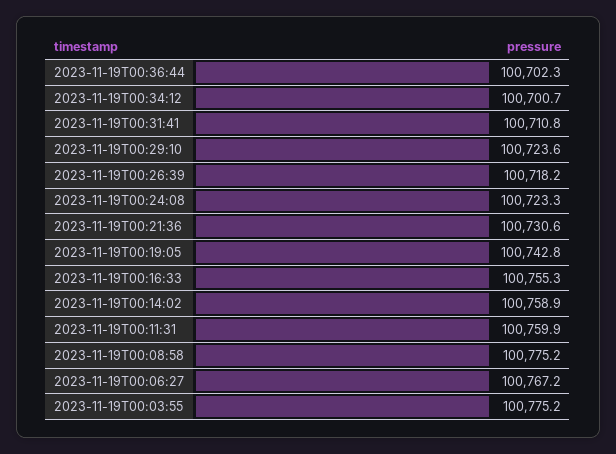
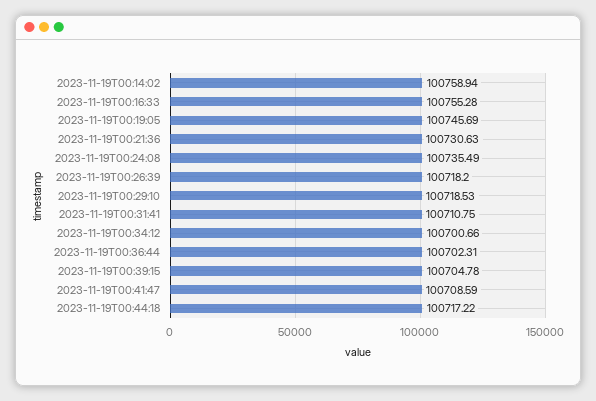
2023-11-19T00:29:10: 100723.6 -> 100718.53
2023-11-19T00:24:08: 100723.3 -> 100735.49
2023-11-19T00:19:05: 100742.8 -> 100745.69
2023-11-19T00:11:31: 100759.9 -> none
2023-11-19T00:08:58: 100775.2 -> none
2023-11-19T00:06:27: 100767.2 -> none
2023-11-19T00:03:55: 100775.2 -> none
2023-11-19T00:39:15: none -> 100704.78
2023-11-19T00:41:47: none -> 100708.59
2023-11-19T00:44:18: none -> 100717.22

